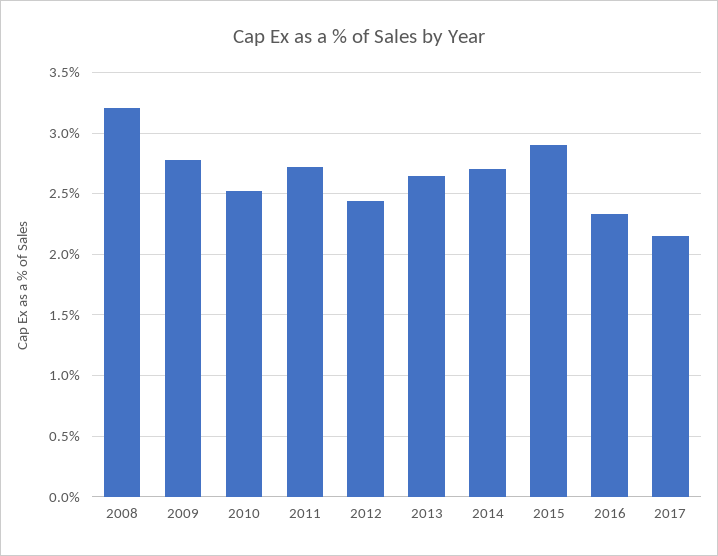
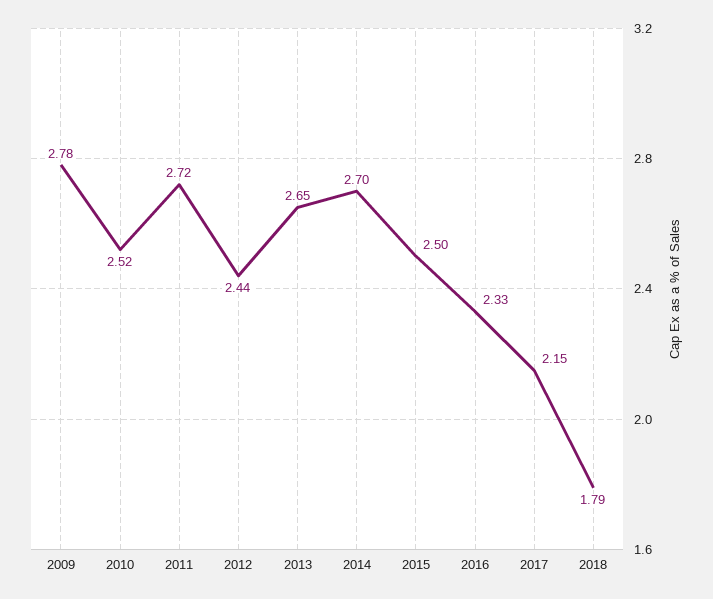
2008: 3.2 -> none
2015: 2.9 -> 2.5
2018: none -> 1.79

